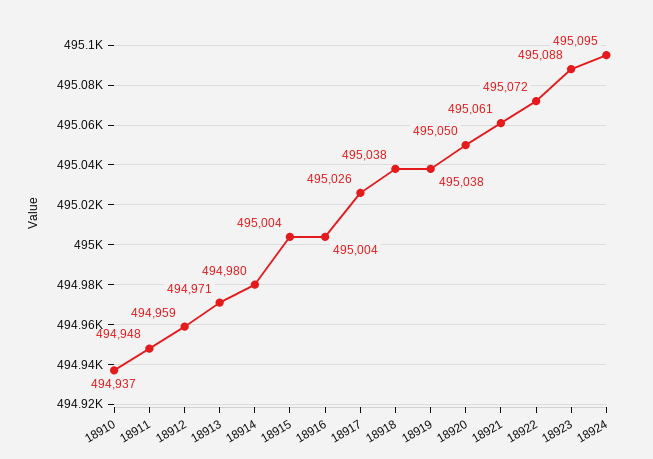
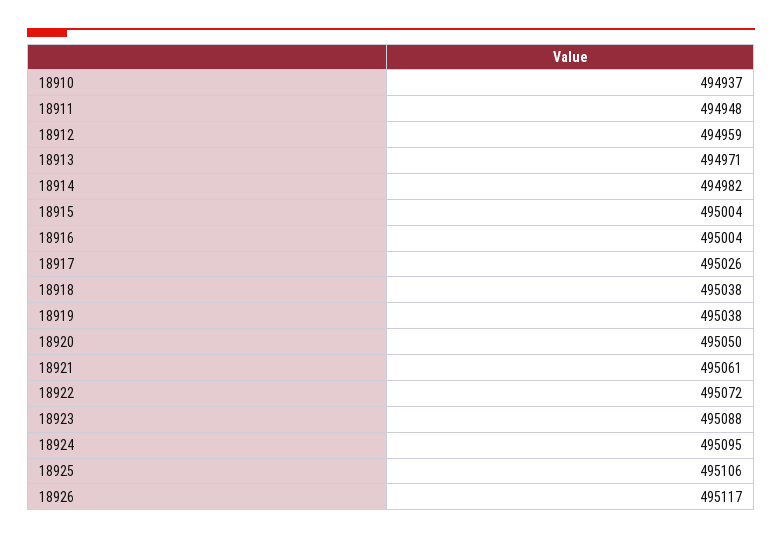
18914: 494980 -> 494982
18925: none -> 495106
18926: none -> 495117

